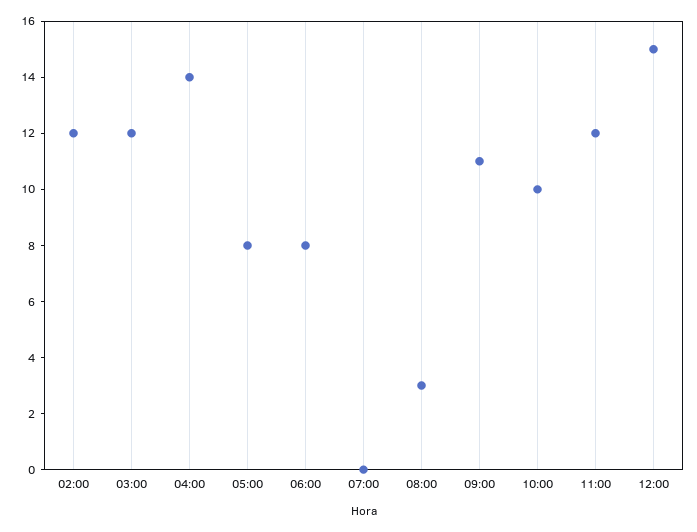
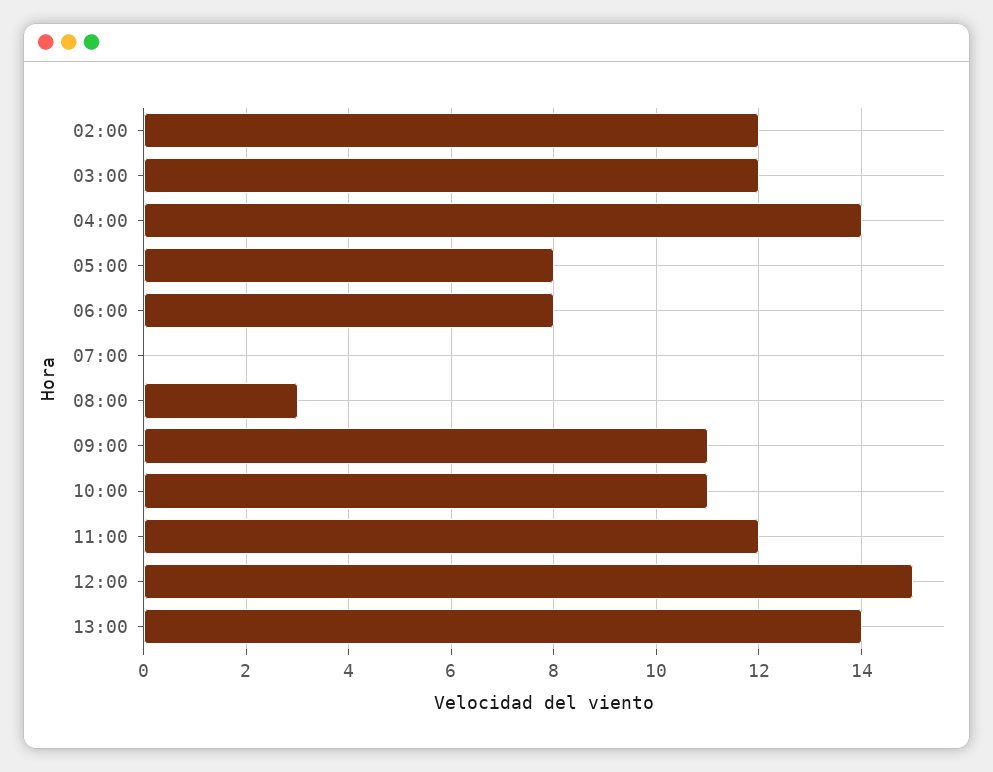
10:00: 10 -> 11
13:00: none -> 14

